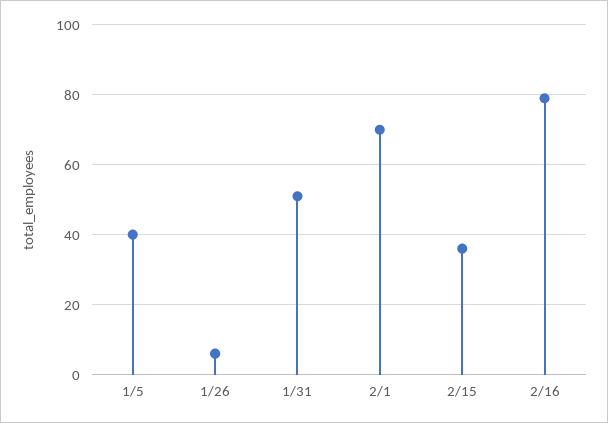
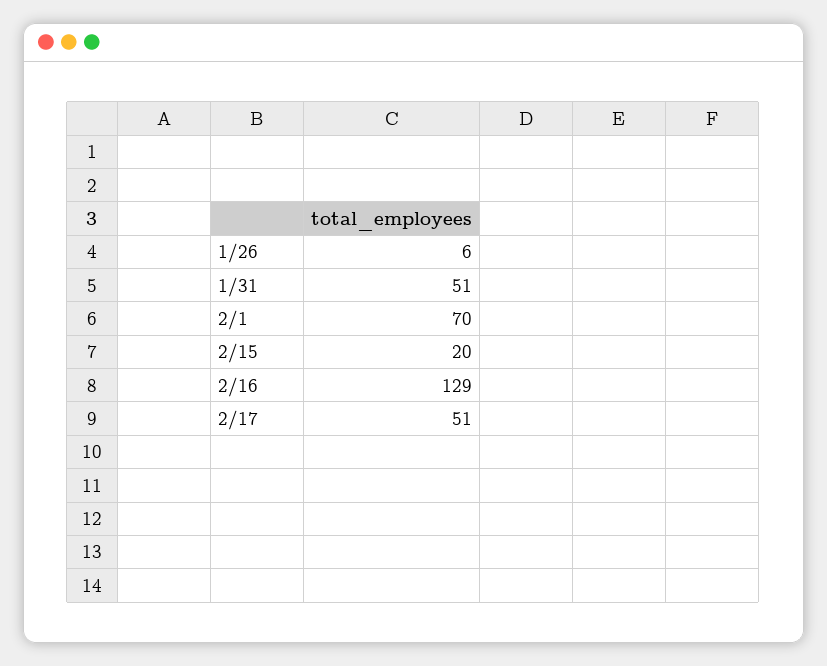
1/5: 40 -> none
2/15: 35 -> 20
2/16: 80 -> 129
2/17: none -> 51

